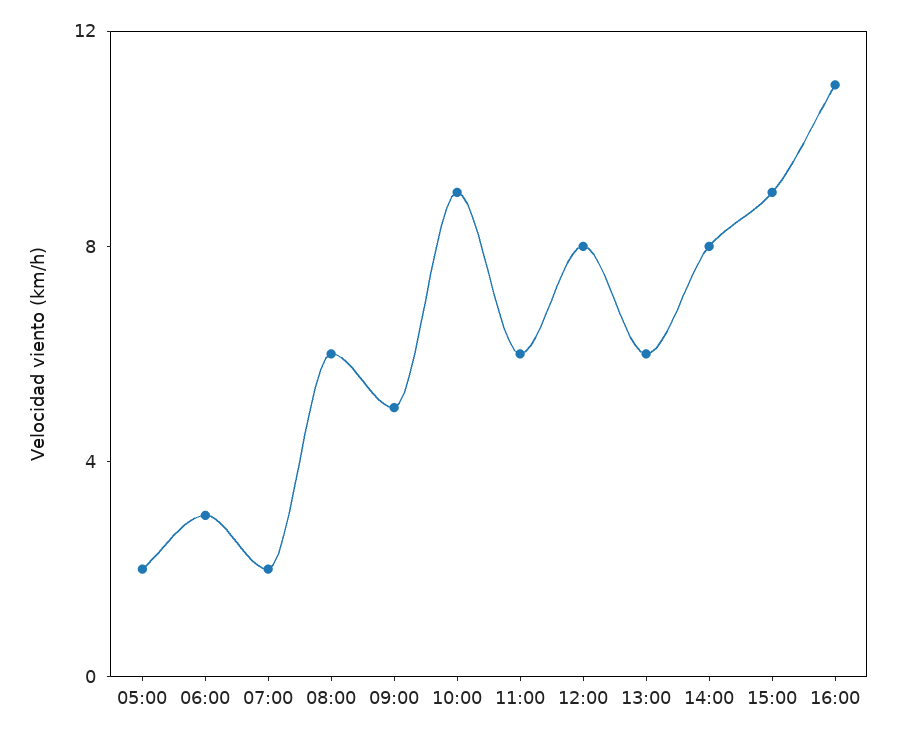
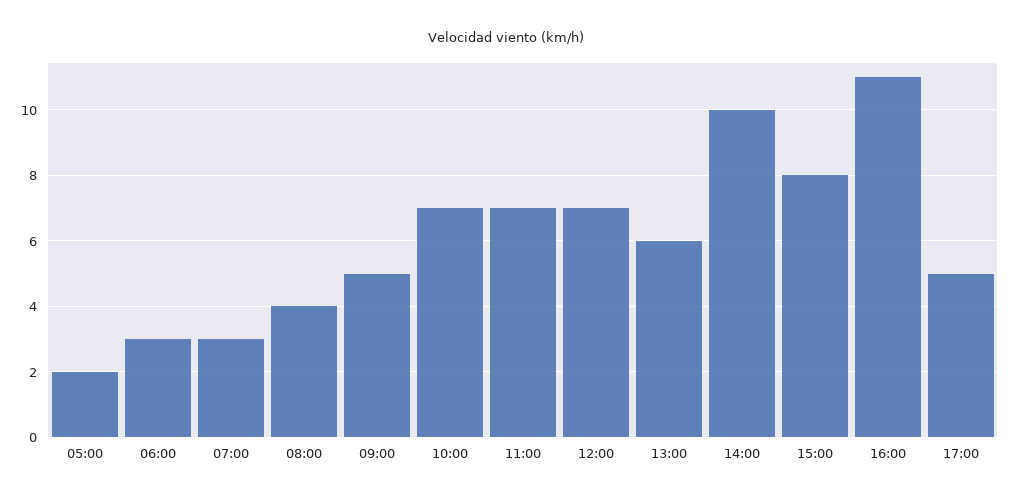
07:00: 2 -> 3
08:00: 6 -> 4
10:00: 9 -> 7
11:00: 6 -> 7
12:00: 8 -> 7
14:00: 8 -> 10
15:00: 9 -> 8
17:00: none -> 5

